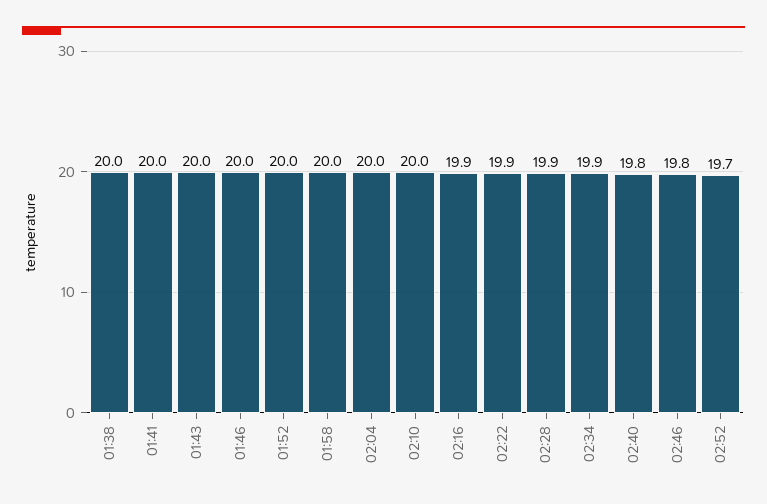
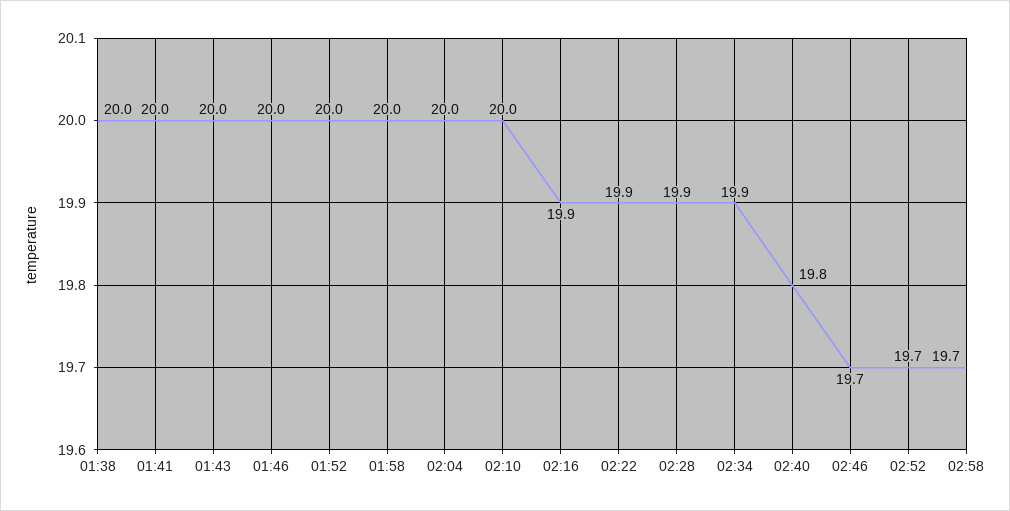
02:46: 19.8 -> 19.7
02:58: none -> 19.7

